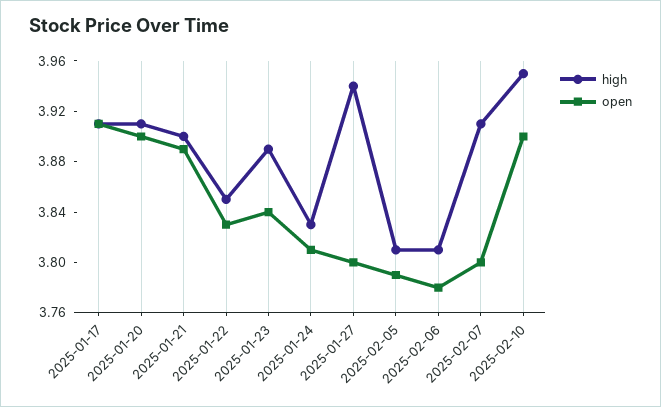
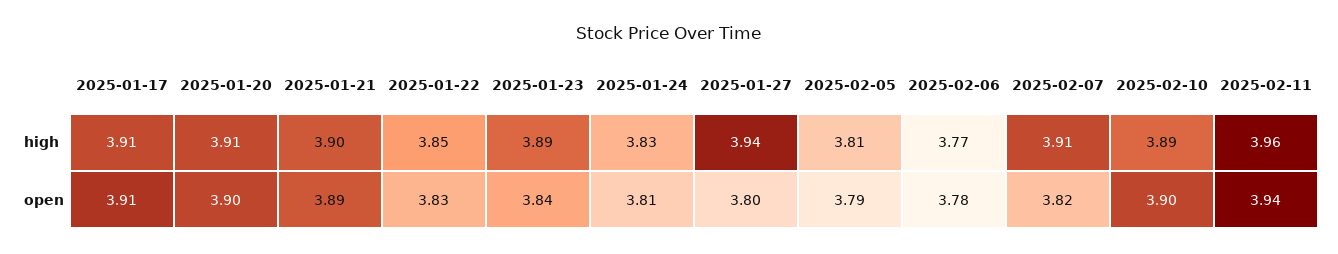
high, 2025-02-06: 3.81 -> 3.77
open, 2025-02-07: 3.8 -> 3.82
high, 2025-02-10: 3.95 -> 3.89
high, 2025-02-11: none -> 3.96
open, 2025-02-11: none -> 3.94

